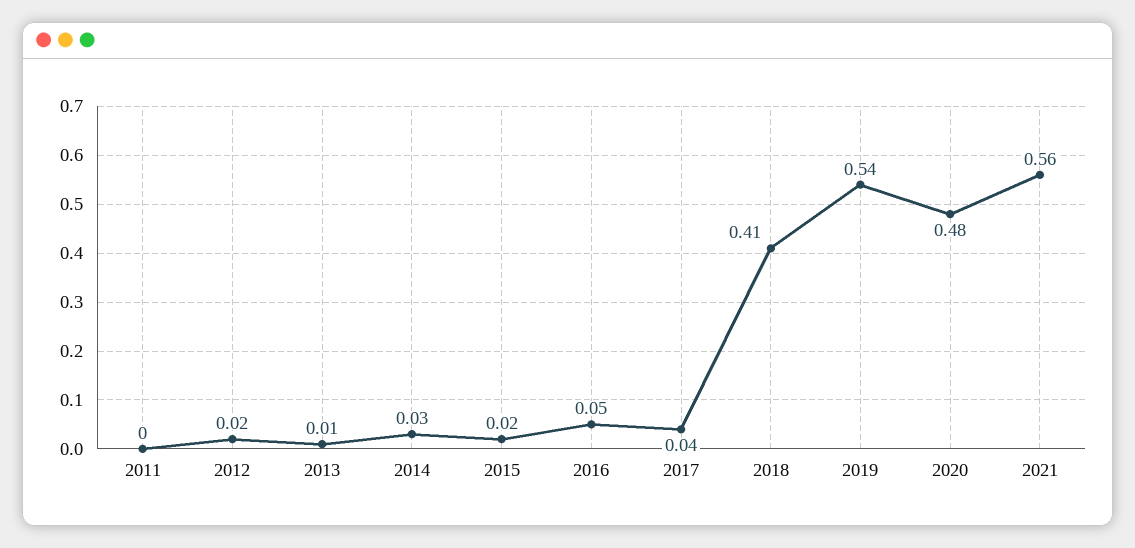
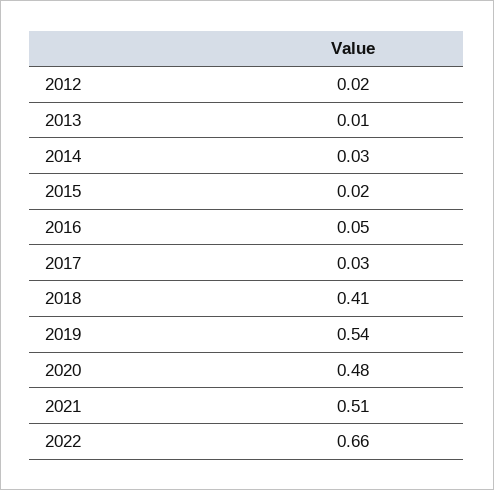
2011: 0 -> none
2017: 0.04 -> 0.03
2021: 0.56 -> 0.51
2022: none -> 0.66

